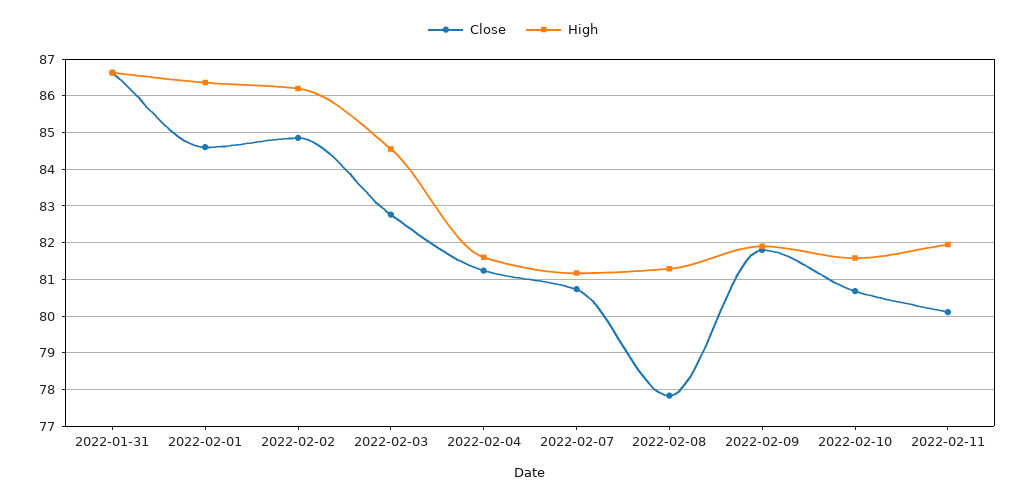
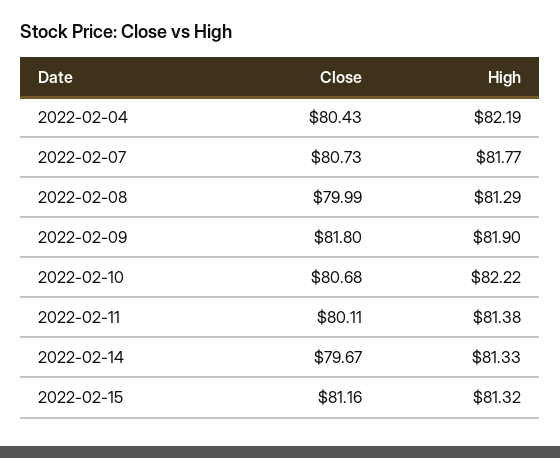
Close, 2022-01-31: 86.6 -> none
High, 2022-01-31: 86.6 -> none
Close, 2022-02-01: 84.6 -> none
High, 2022-02-01: 86.4 -> none
Close, 2022-02-02: 84.8 -> none
High, 2022-02-02: 86.2 -> none
Close, 2022-02-03: 82.8 -> none
High, 2022-02-03: 84.6 -> none
Close, 2022-02-04: 81.2 -> 80.43
High, 2022-02-04: 81.6 -> 82.19
High, 2022-02-07: 81.2 -> 81.77
Close, 2022-02-08: 77.8 -> 79.99
High, 2022-02-10: 81.6 -> 82.22
High, 2022-02-11: 82 -> 81.38
Close, 2022-02-14: none -> 79.67
High, 2022-02-14: none -> 81.33
Close, 2022-02-15: none -> 81.16
High, 2022-02-15: none -> 81.32

